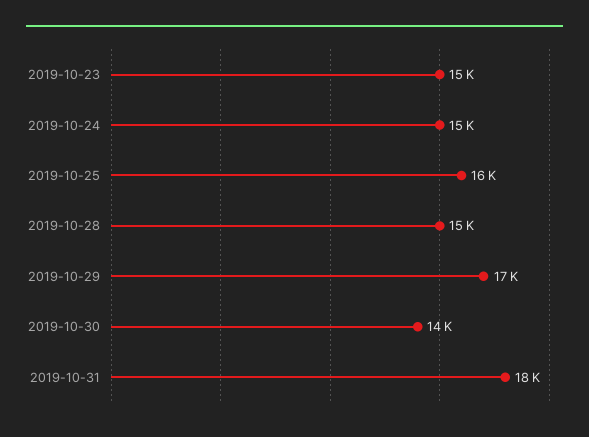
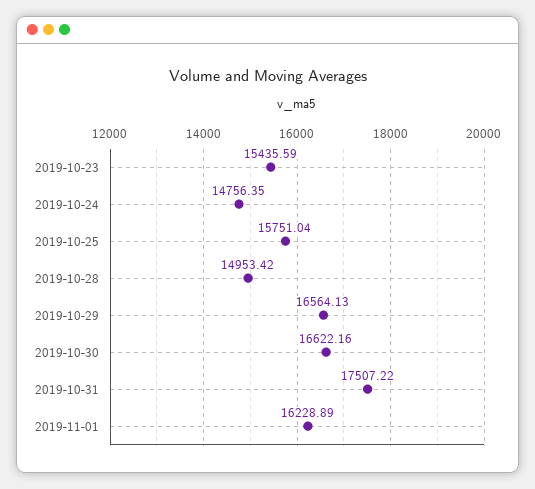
2019-10-30: 14000 -> 16622.16
2019-11-01: none -> 16228.89

